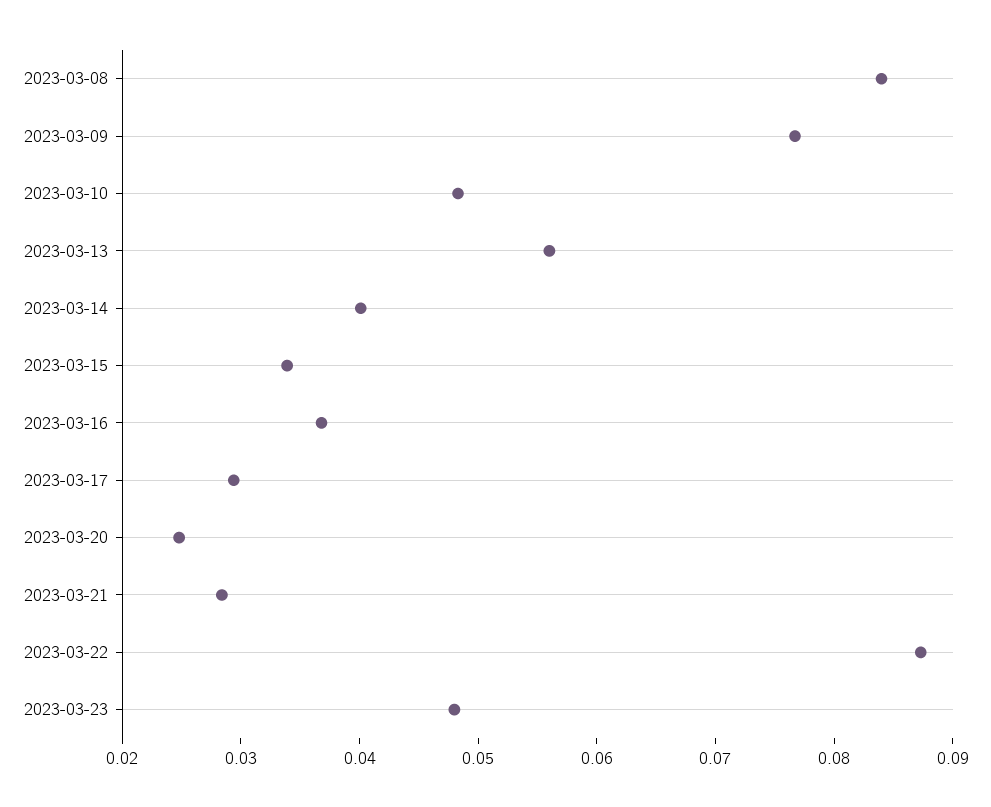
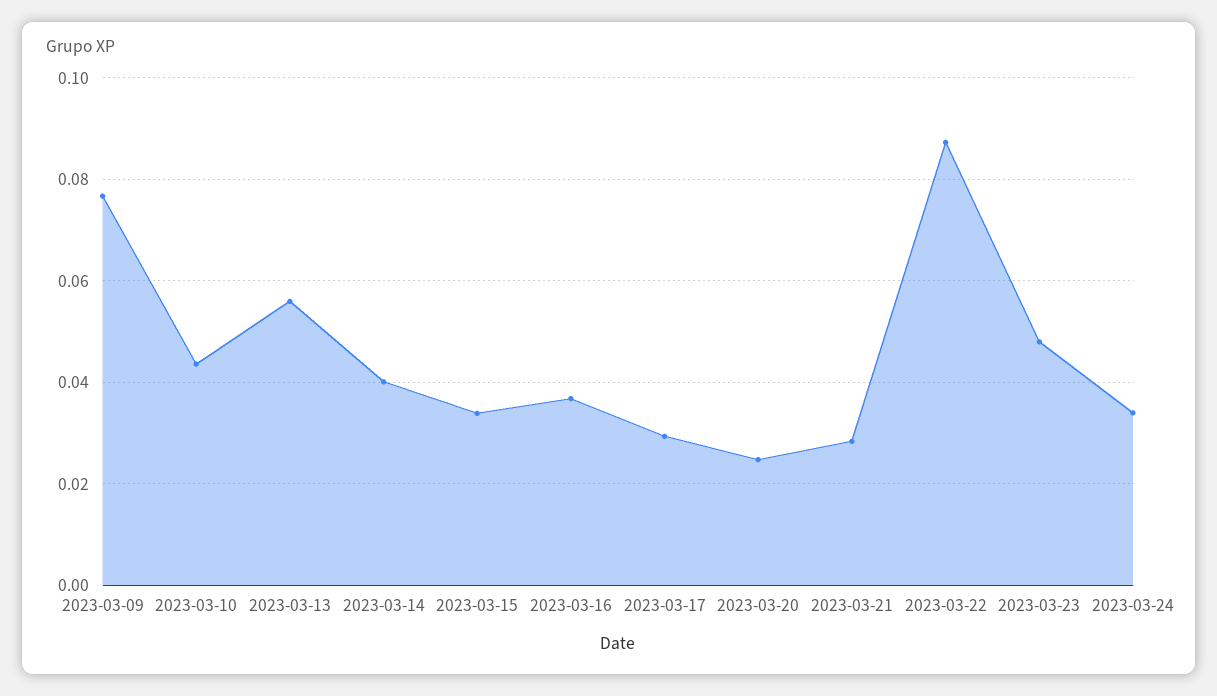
2023-03-08: 0.084 -> none
2023-03-10: 0.048 -> 0.044
2023-03-24: none -> 0.034

